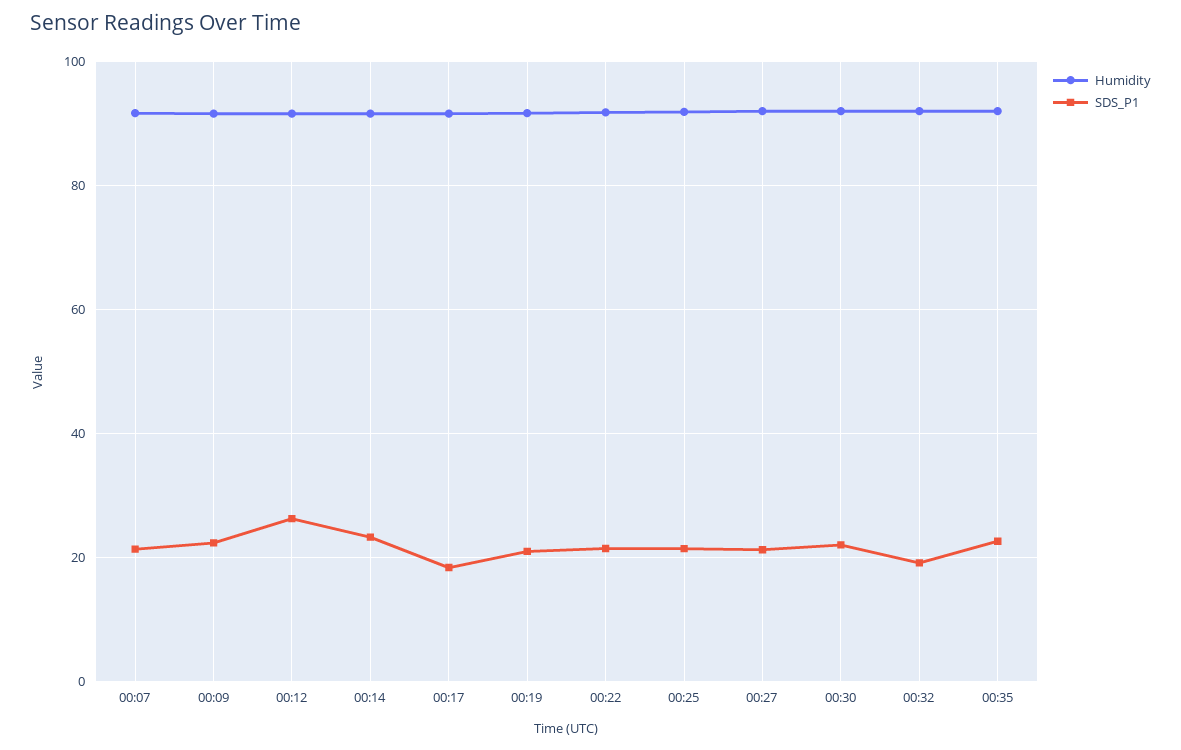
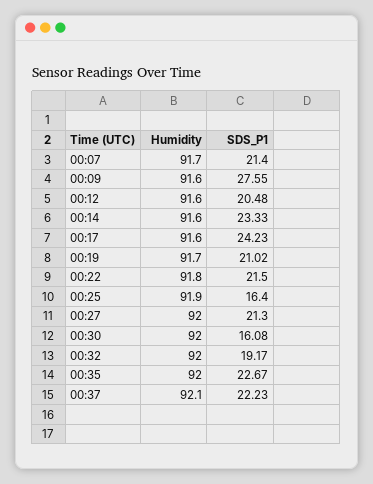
SDS_P1, 00:09: 22 -> 27.55
SDS_P1, 00:12: 26 -> 20.48
SDS_P1, 00:17: 18 -> 24.23
SDS_P1, 00:25: 22 -> 16.4
SDS_P1, 00:30: 22 -> 16.08
Humidity, 00:37: none -> 92.1
SDS_P1, 00:37: none -> 22.23

